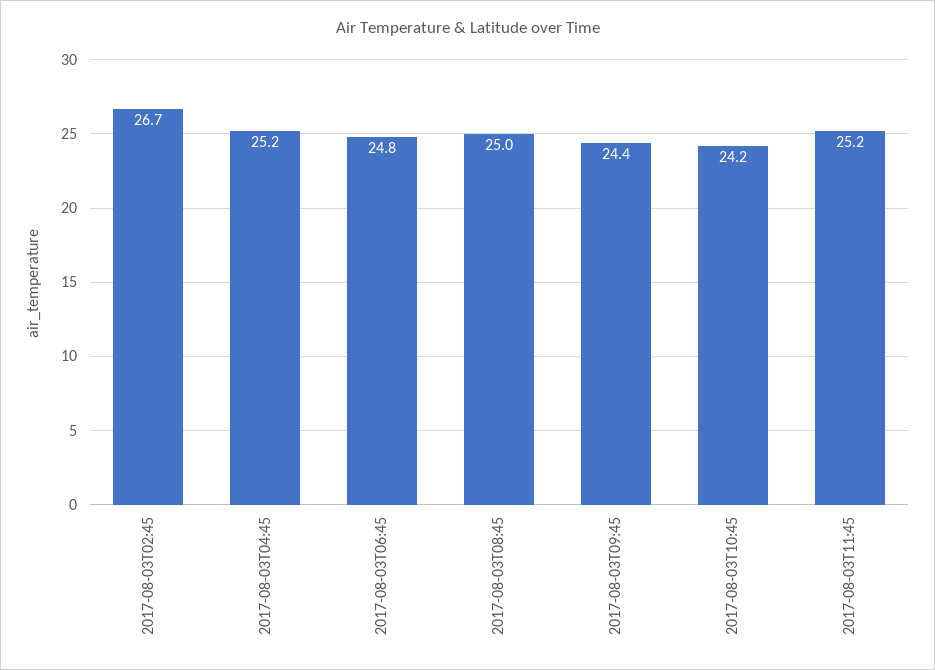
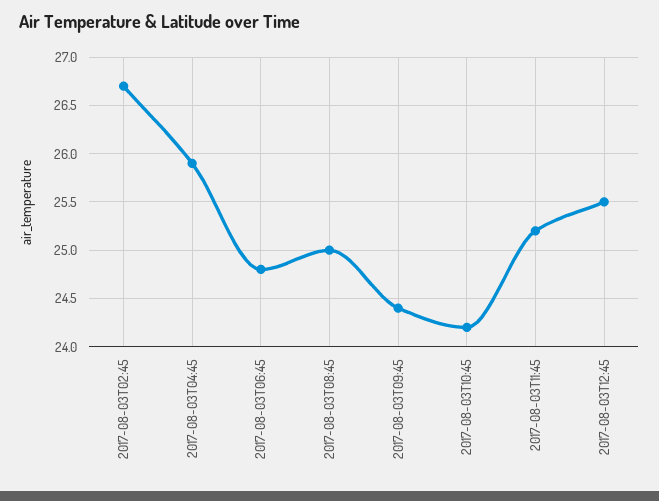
2017-08-03T04:45: 25.2 -> 25.9
2017-08-03T12:45: none -> 25.5

